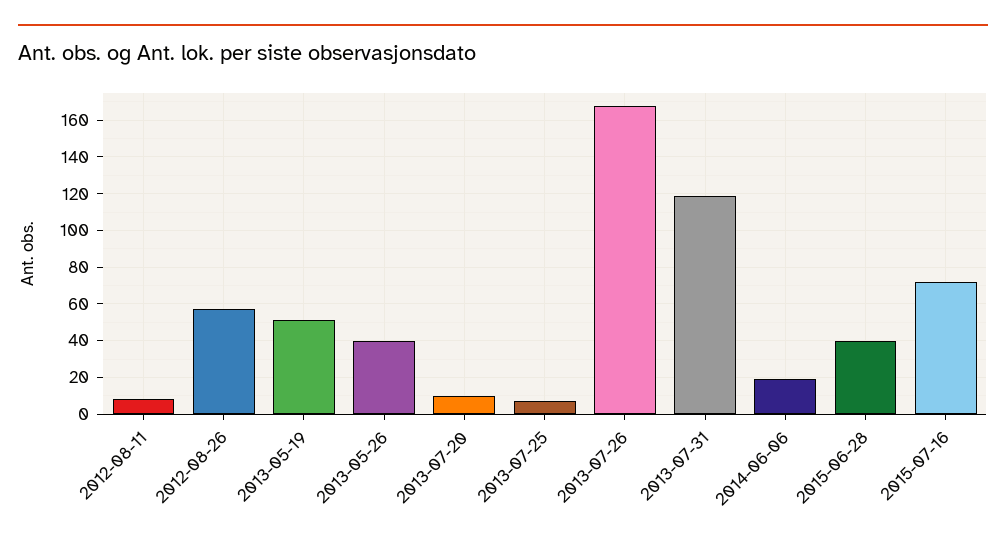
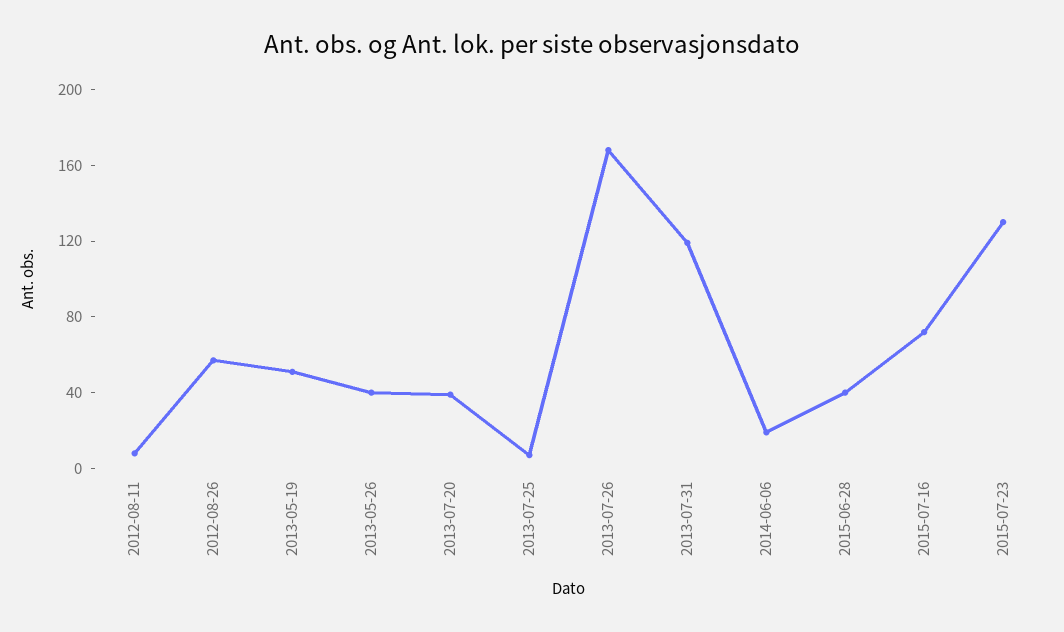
2013-07-20: 10 -> 40
2015-07-23: none -> 130

